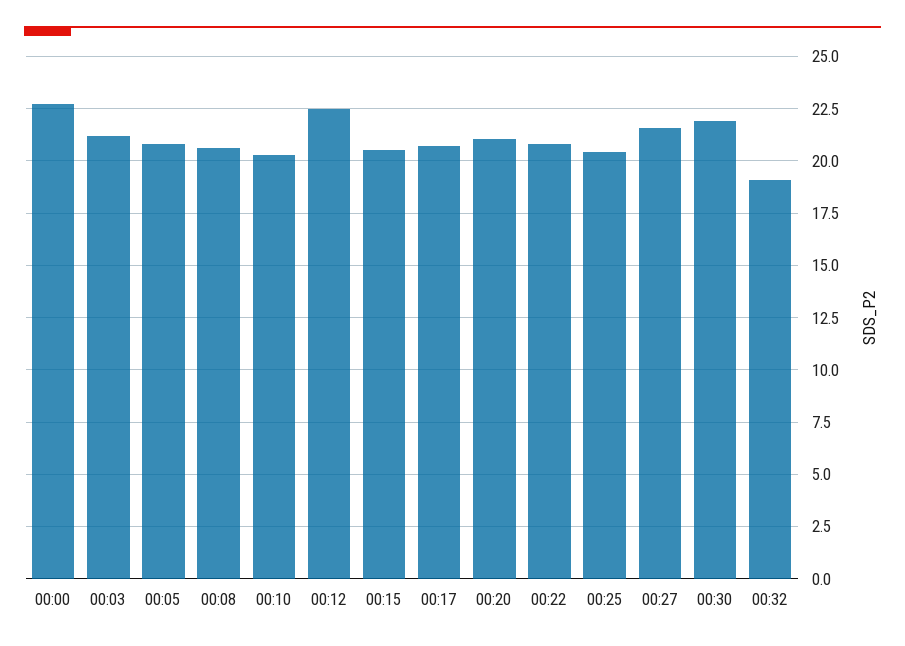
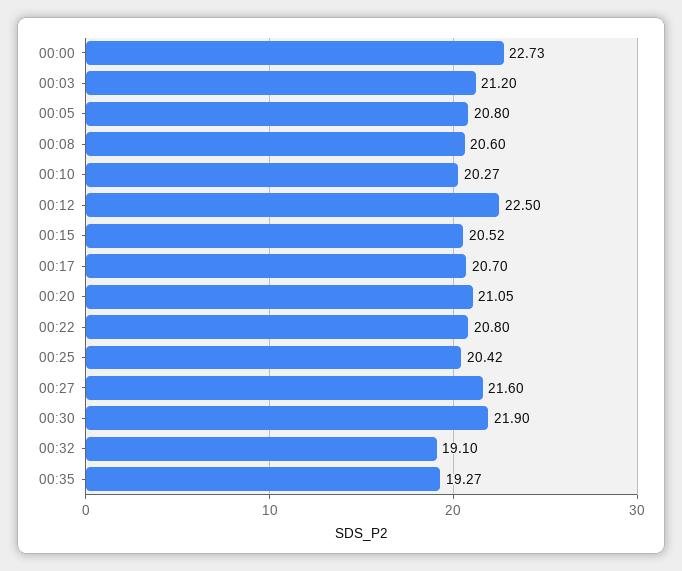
00:35: none -> 19.27

